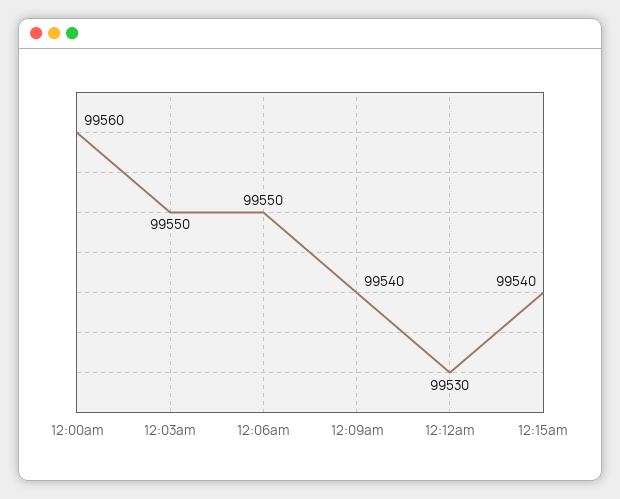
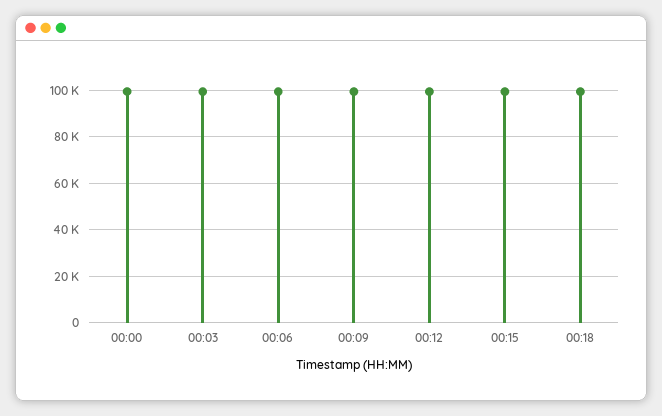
00:18: none -> 100000

